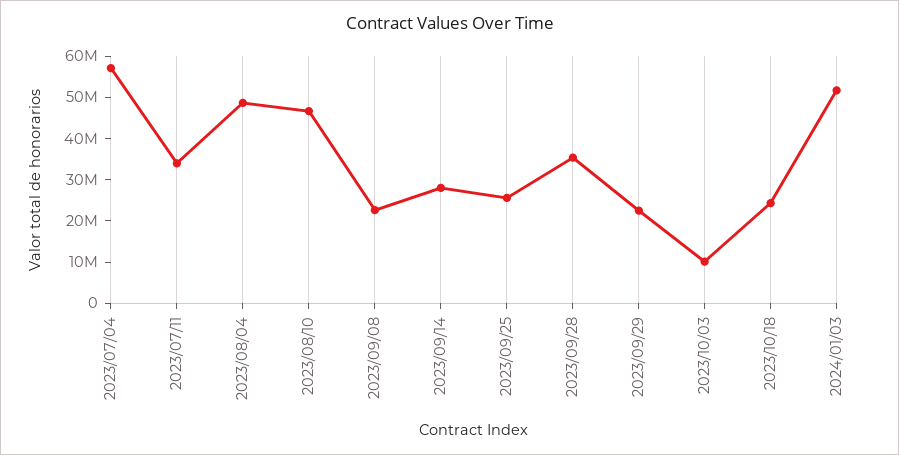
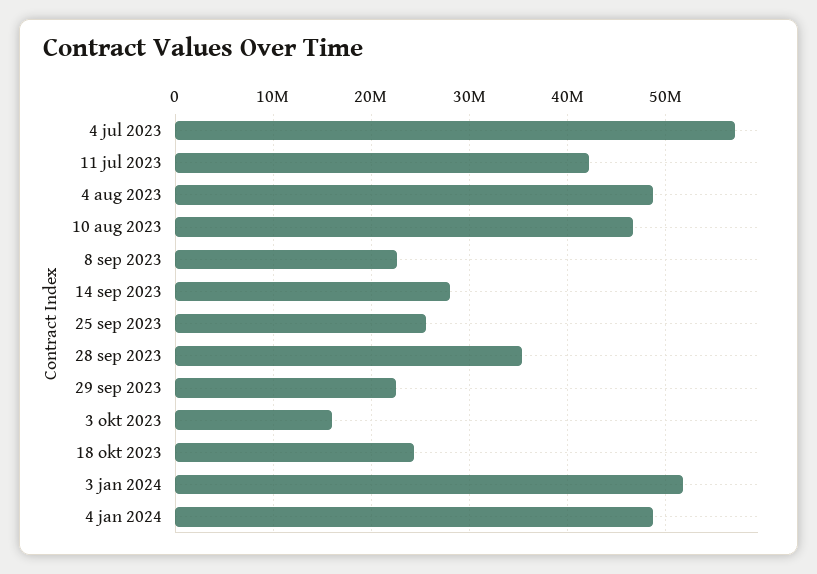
2023/07/11: 34000000 -> 42000000
2023/10/03: 10000000 -> 16000000
4 jan 2024: none -> 49000000

